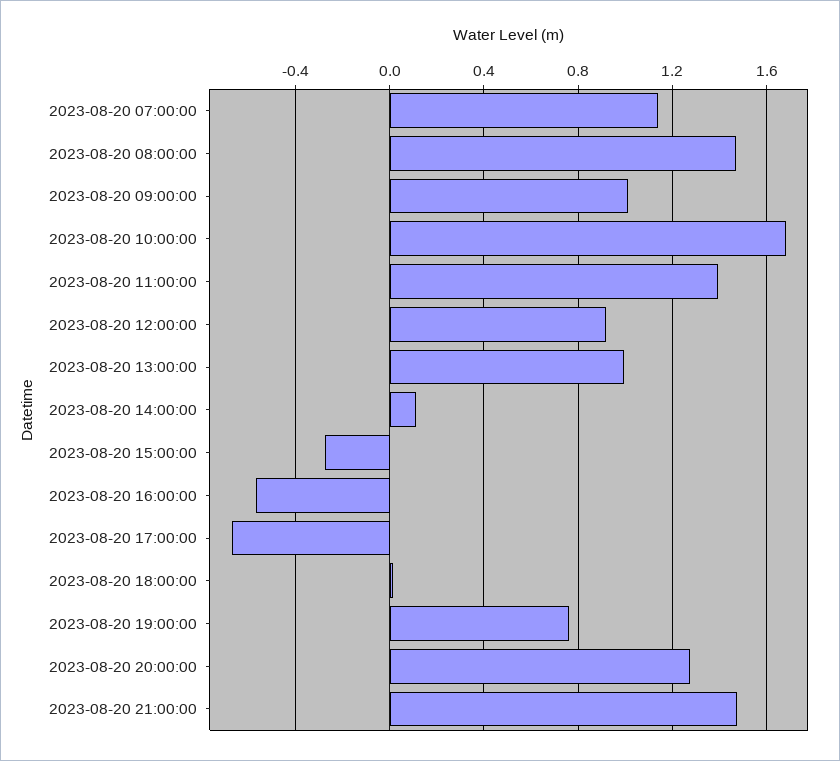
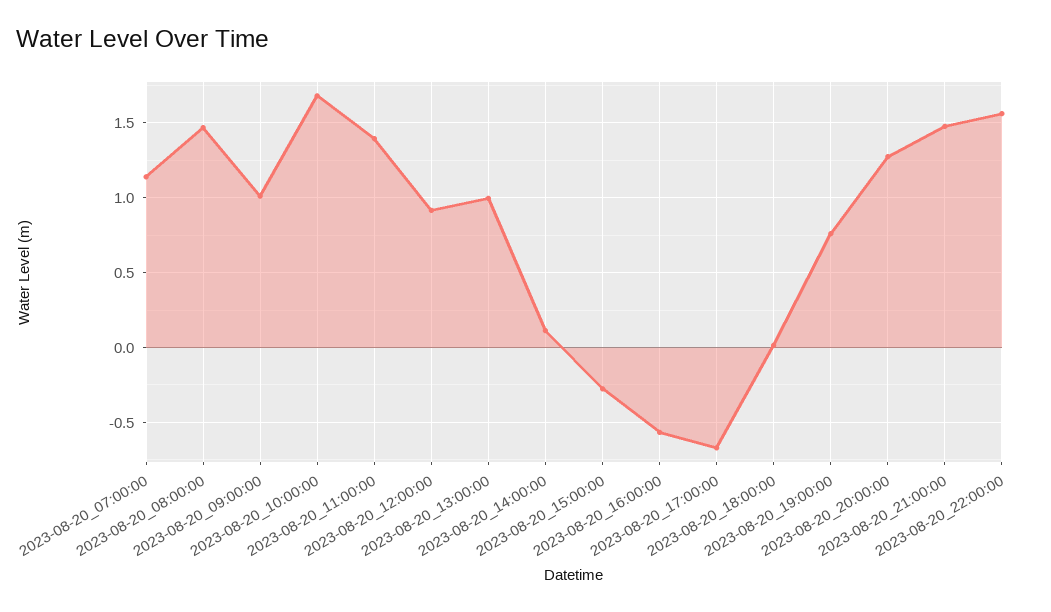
2023-08-20_22:00:00: none -> 1.55

